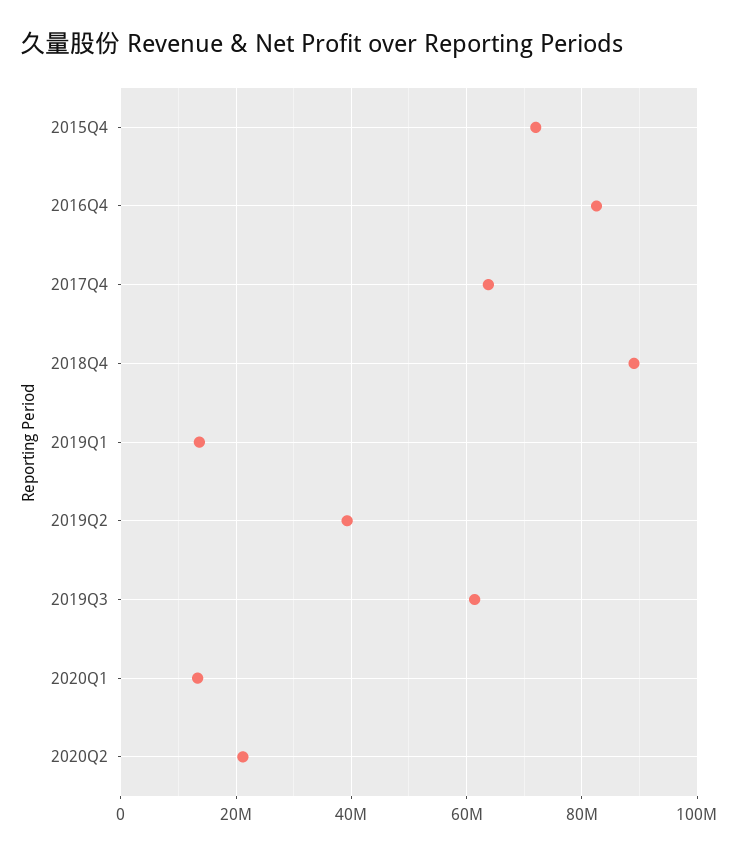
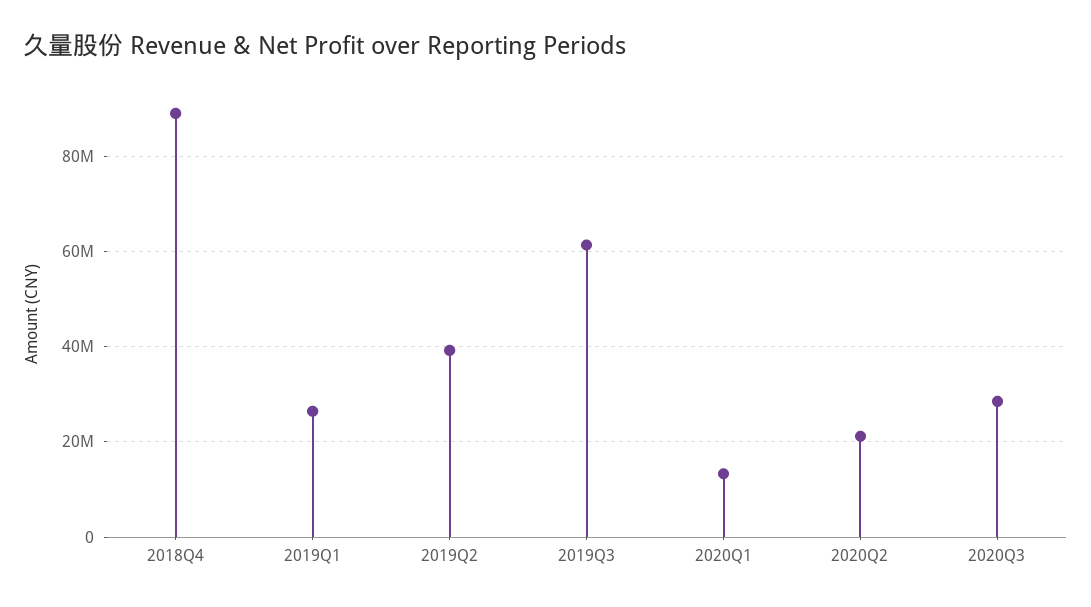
2015Q4: 72000000 -> none
2016Q4: 82000000 -> none
2017Q4: 64000000 -> none
2019Q1: 14000000 -> 26000000
2020Q3: none -> 28000000

